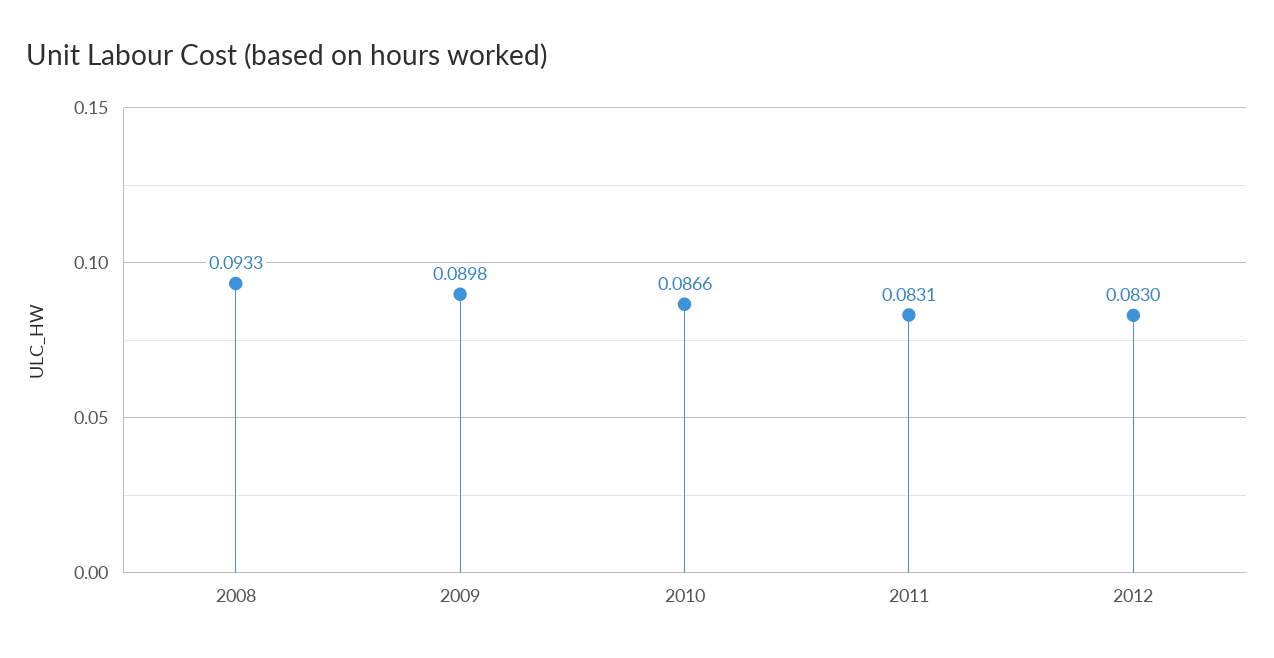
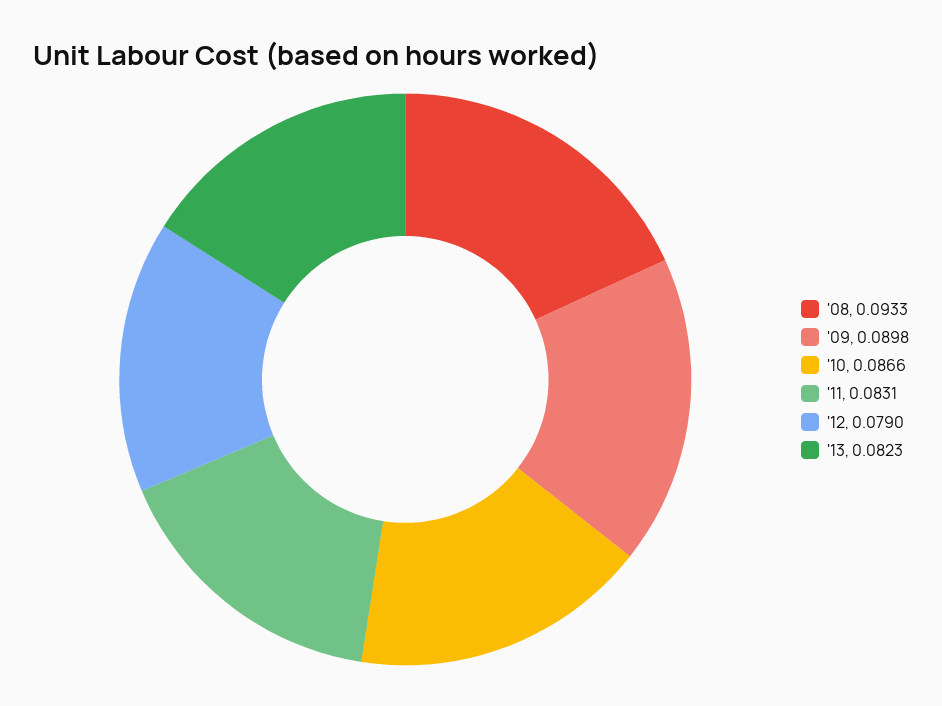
2012: 0.083 -> 0.079
'13: none -> 0.0823

